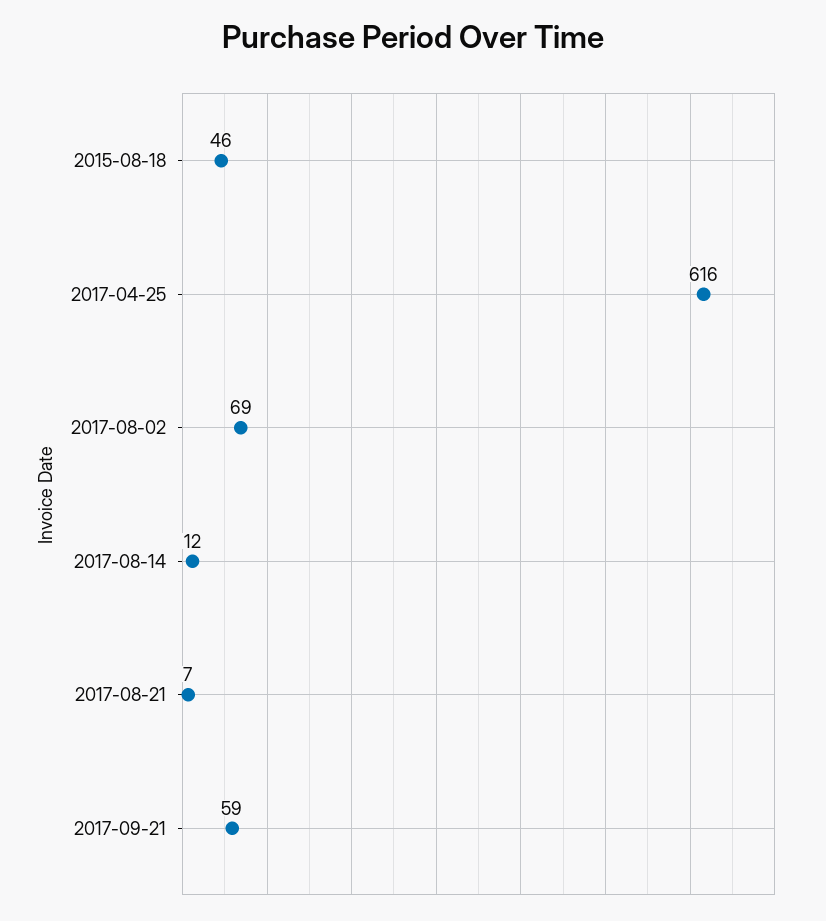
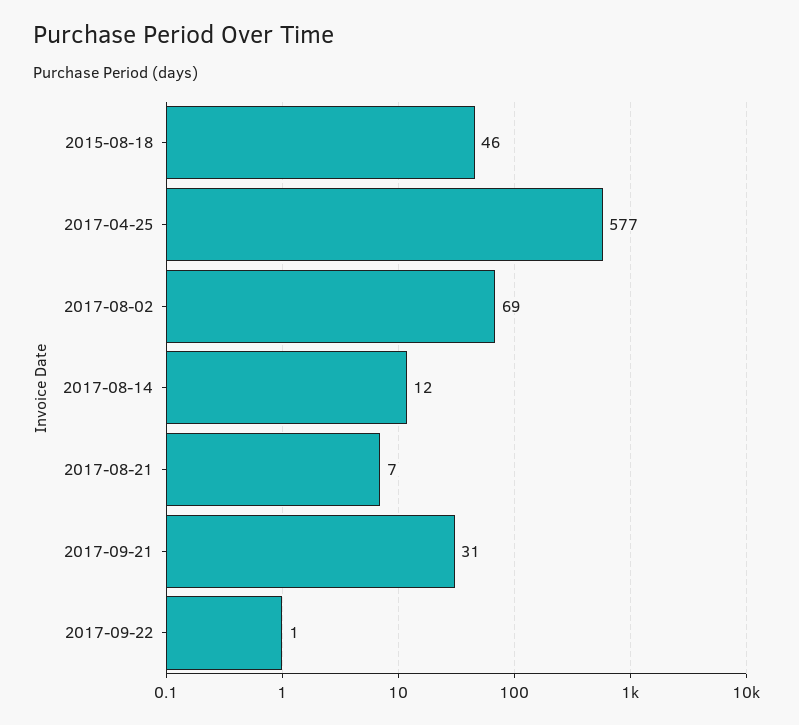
2017-04-25: 616 -> 577
2017-09-21: 59 -> 31
2017-09-22: none -> 1

